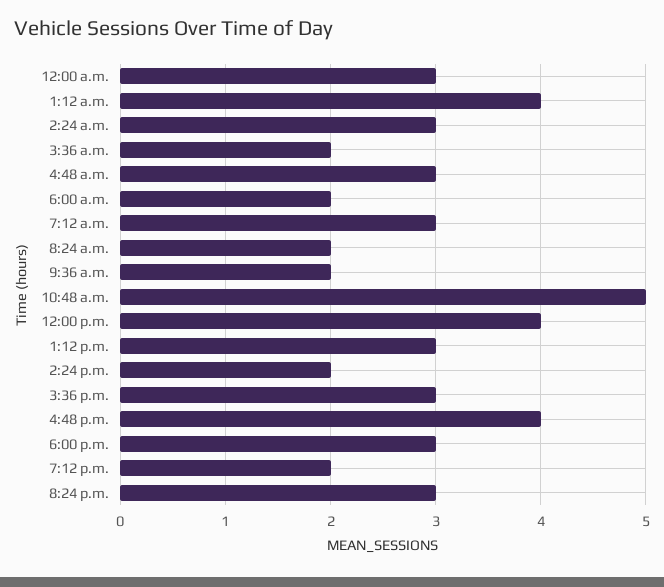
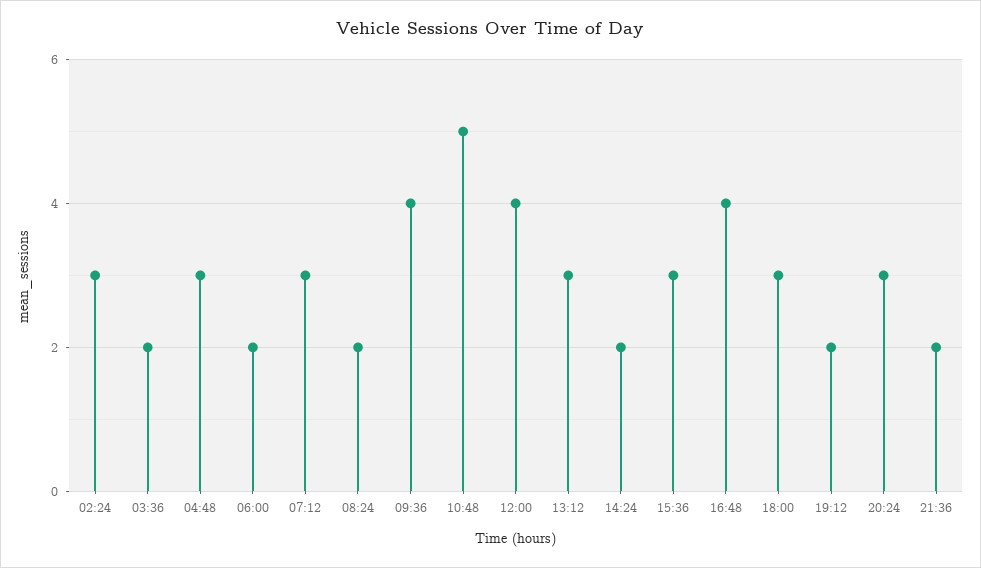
12:00 a.m.: 3 -> none
1:12 a.m.: 4 -> none
9:36 a.m.: 2 -> 4
21:36: none -> 2

